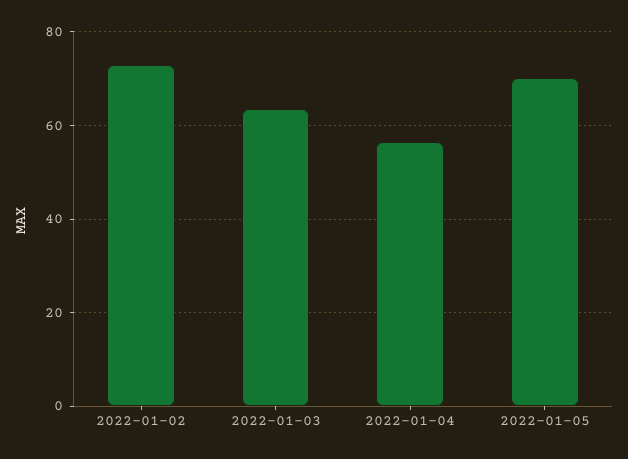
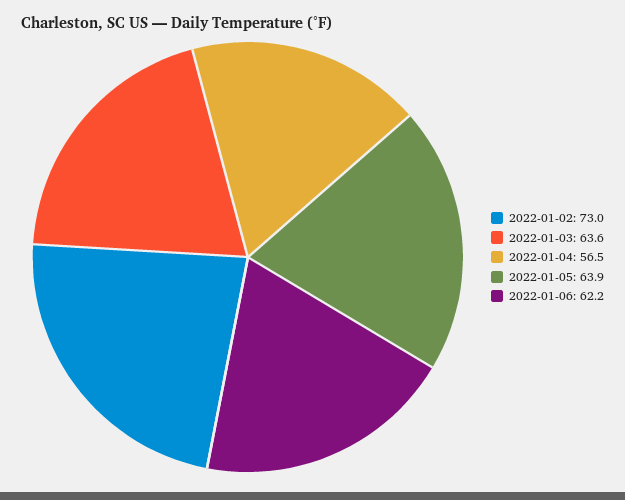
2022-01-05: 70 -> 63.9
2022-01-06: none -> 62.2

